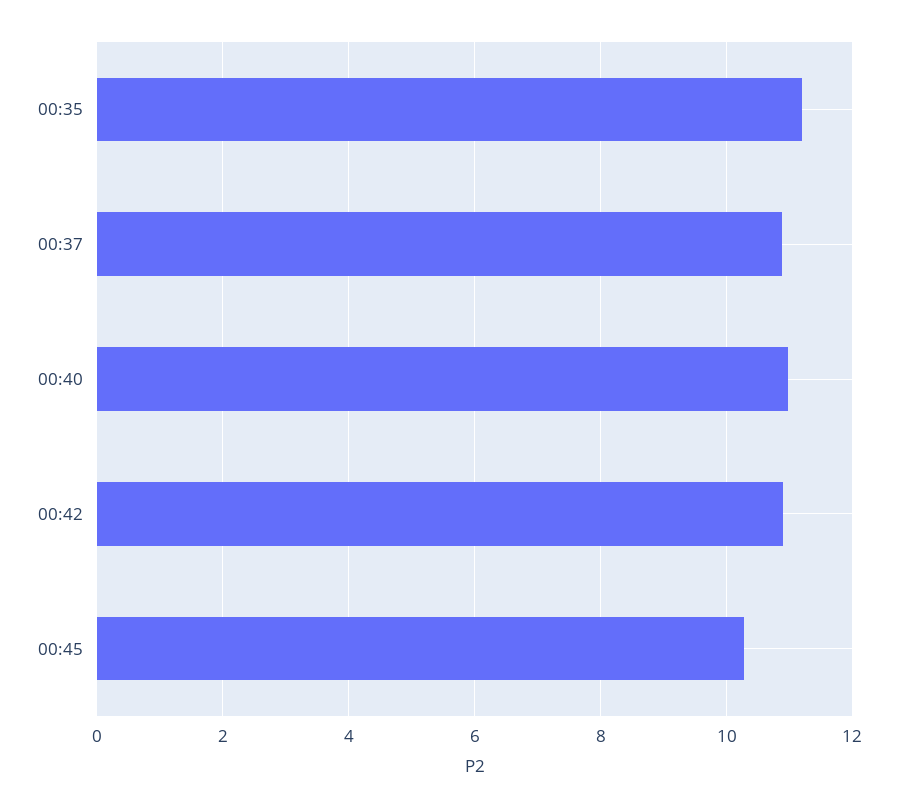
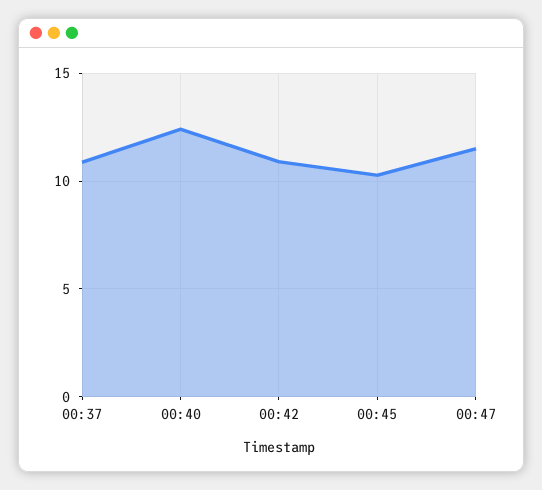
00:35: 11.2 -> none
00:40: 11 -> 12.5
00:47: none -> 11.5

